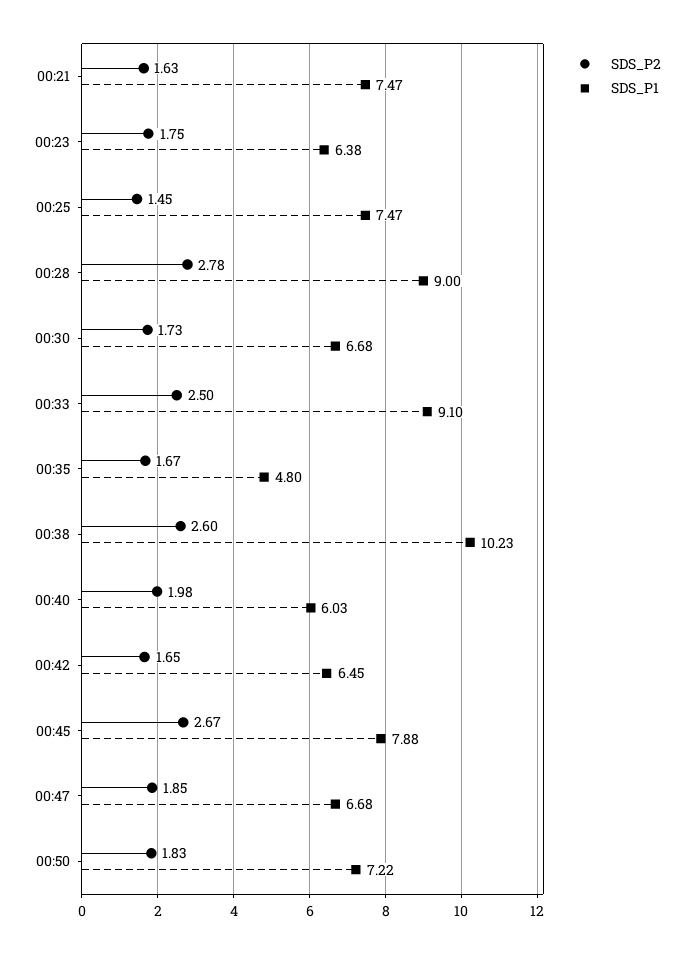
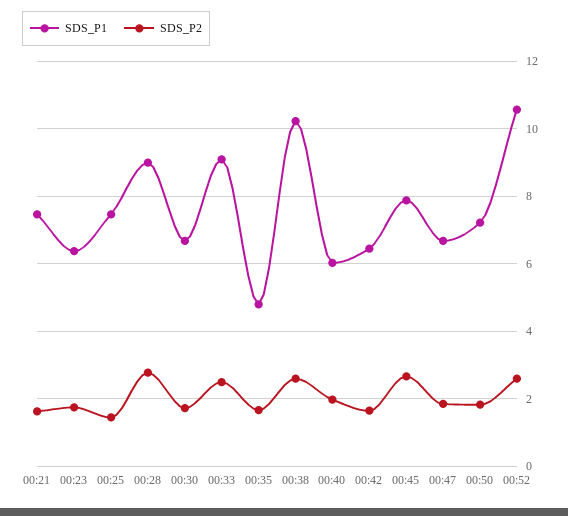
SDS_P1, 00:52: none -> 10.6
SDS_P2, 00:52: none -> 2.6

